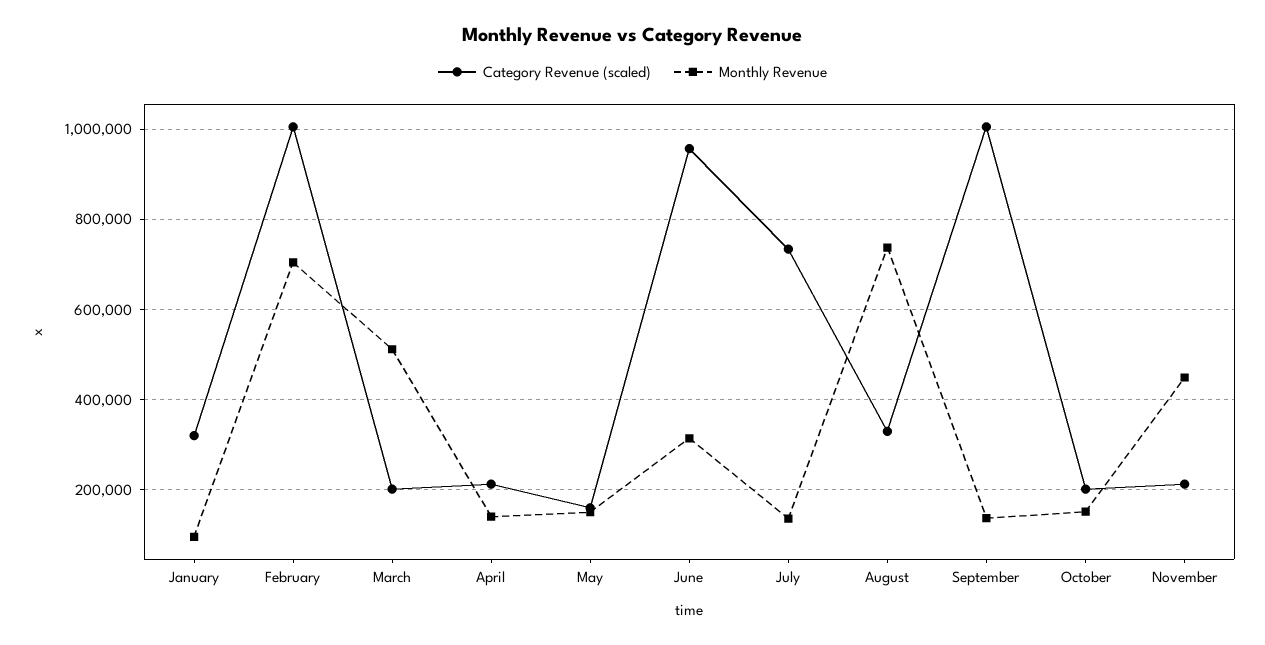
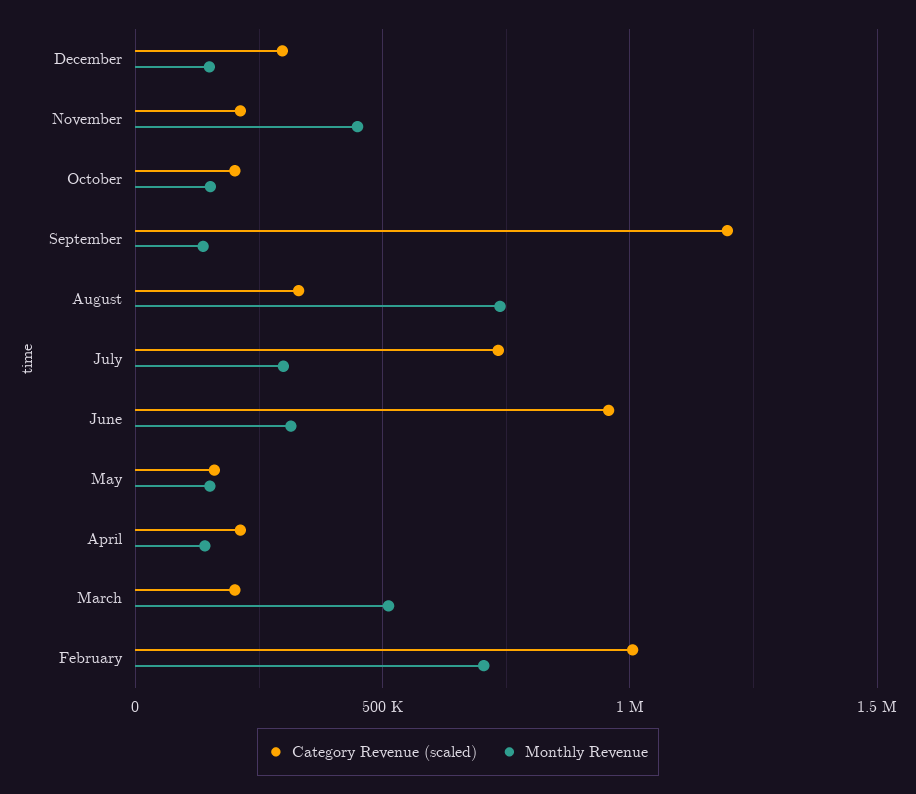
Category Revenue (scaled), January: 320000 -> none
Monthly Revenue, January: 100000 -> none
Monthly Revenue, July: 140000 -> 300000
Category Revenue (scaled), September: 1000000 -> 1200000
Category Revenue (scaled), December: none -> 300000
Monthly Revenue, December: none -> 150000

